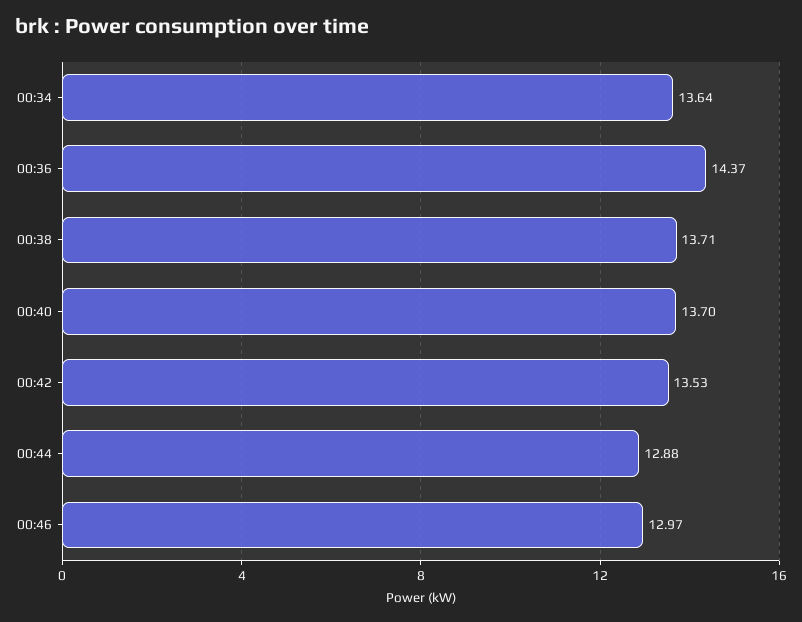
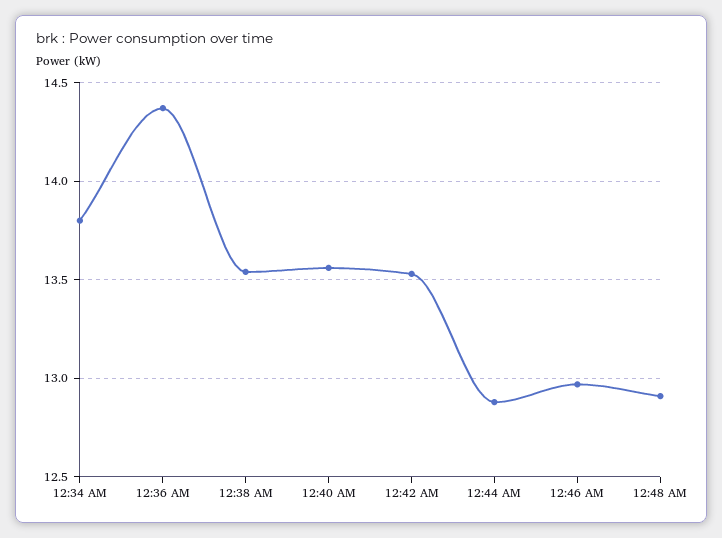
00:34: 13.64 -> 13.8
00:38: 13.71 -> 13.55
00:40: 13.7 -> 13.55
12:48 AM: none -> 12.9

